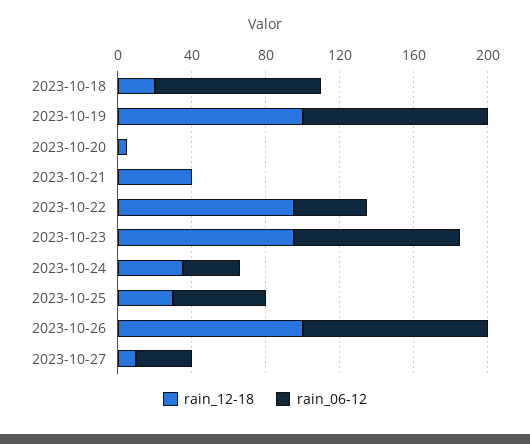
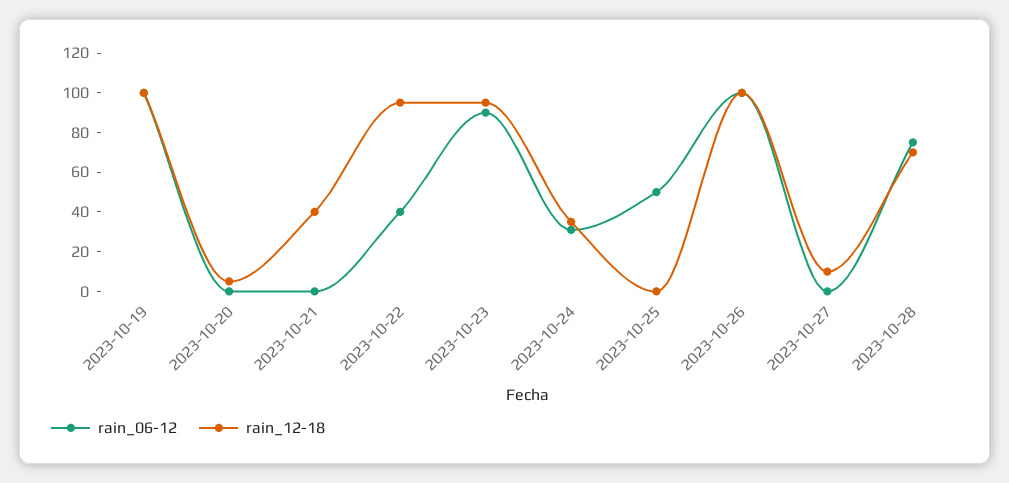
rain_12-18, 2023-10-18: 20 -> none
rain_06-12, 2023-10-18: 90 -> none
rain_12-18, 2023-10-25: 30 -> 0
rain_06-12, 2023-10-27: 30 -> 0
rain_06-12, 2023-10-28: none -> 75
rain_12-18, 2023-10-28: none -> 70

